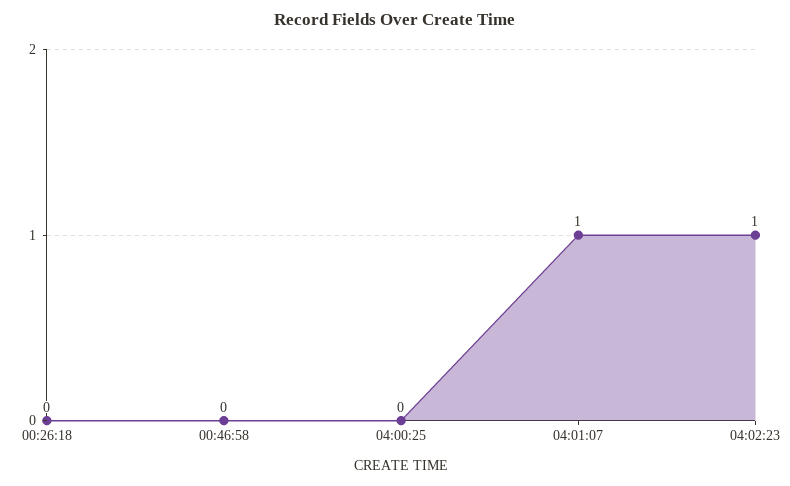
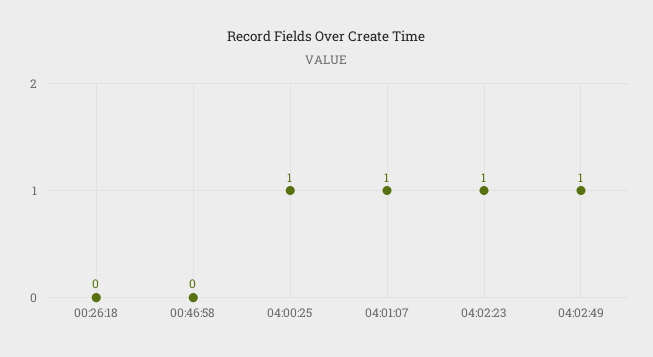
04:00:25: 0 -> 1
04:02:49: none -> 1

